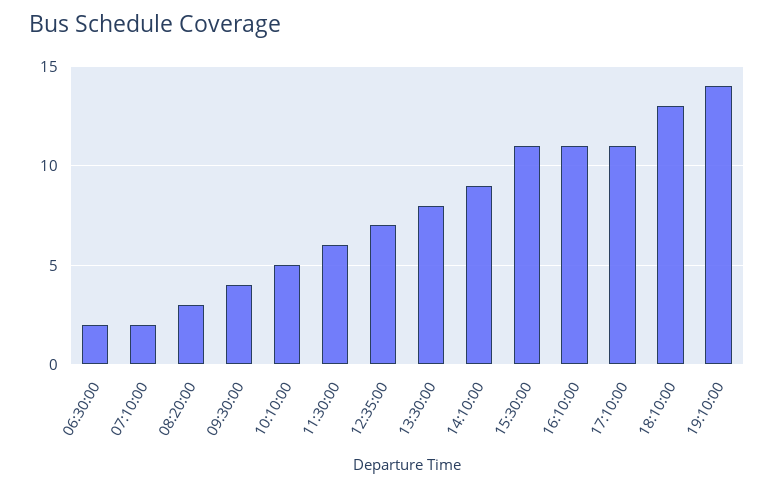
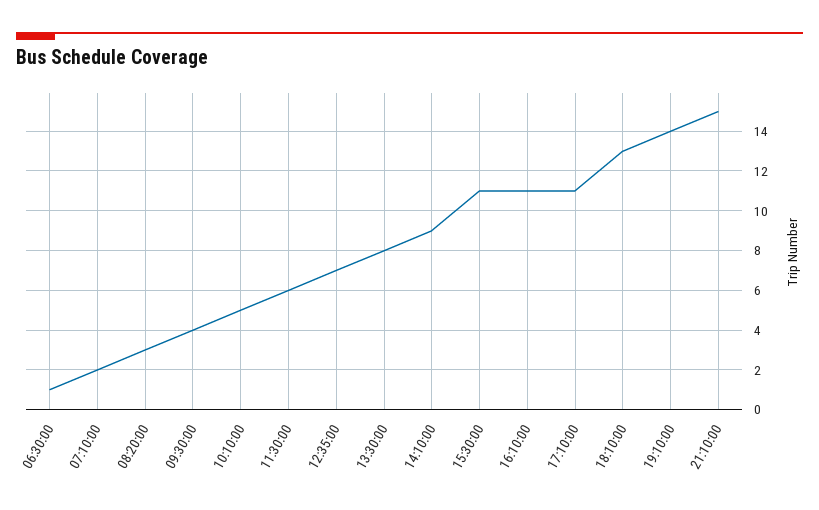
06:30:00: 2 -> 1
21:10:00: none -> 15

